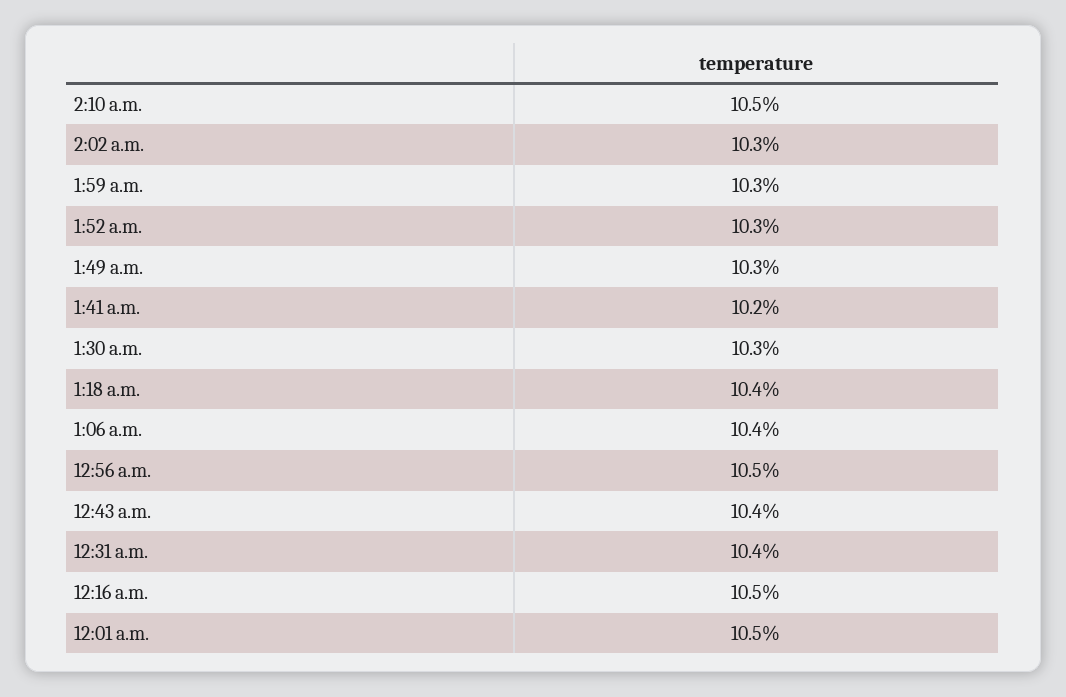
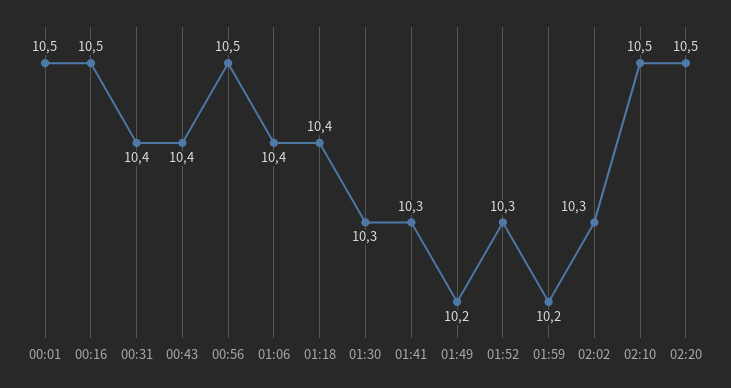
1:59 a.m.: 10.3 -> 10.2
1:49 a.m.: 10.3 -> 10.2
1:41 a.m.: 10.2 -> 10.3
02:20: none -> 10.5

